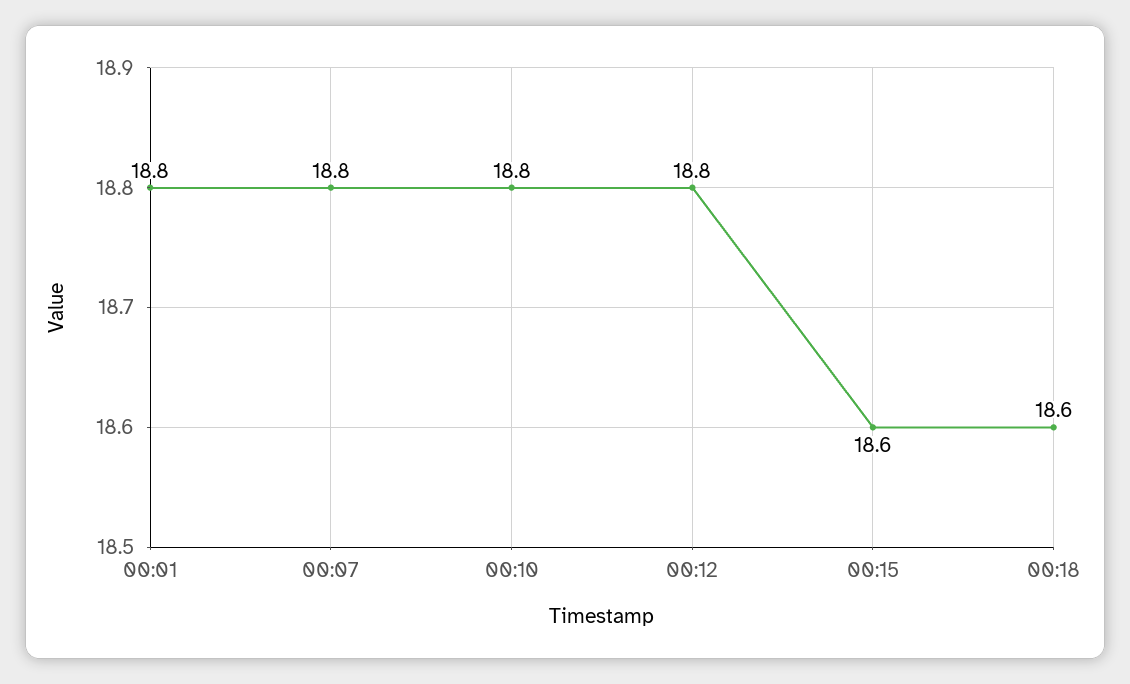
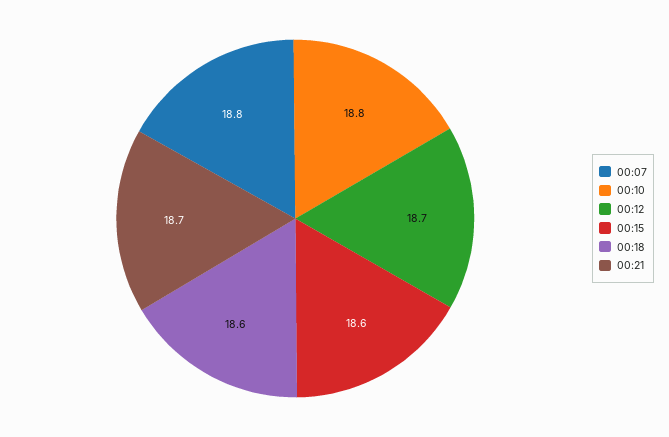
00:01: 18.8 -> none
00:12: 18.8 -> 18.7
00:21: none -> 18.7

